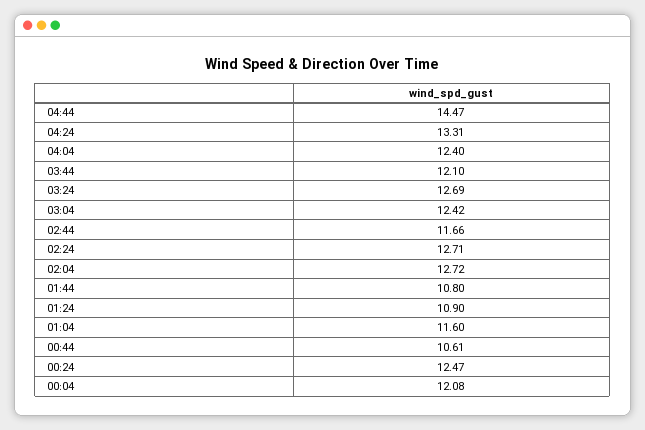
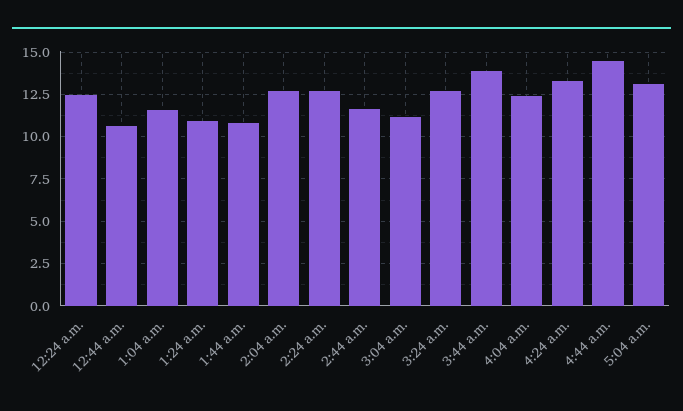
03:44: 12.1 -> 14
03:04: 12.42 -> 11
00:04: 12.08 -> none
5:04 a.m.: none -> 13

